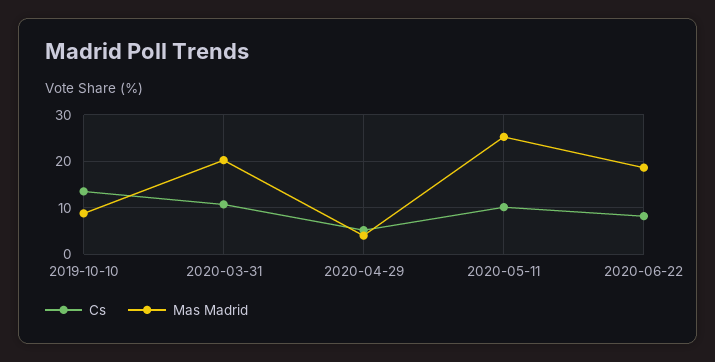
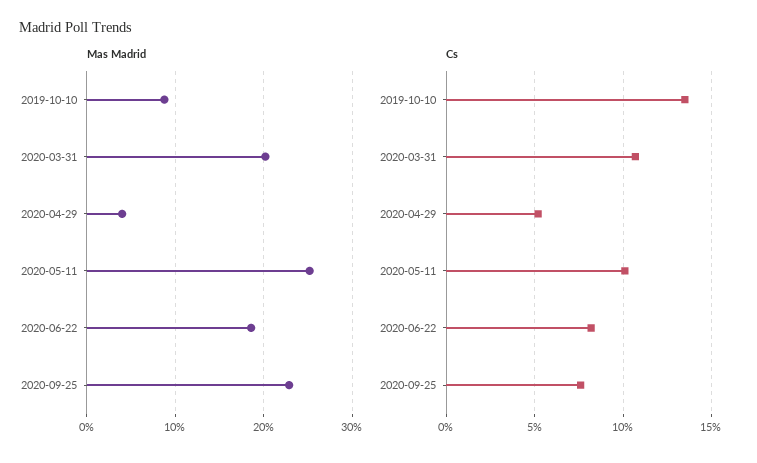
Mas Madrid, 2020-09-25: none -> 23
Cs, 2020-09-25: none -> 7.5

